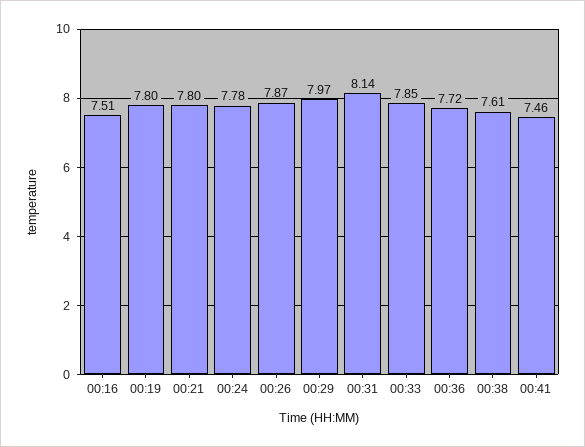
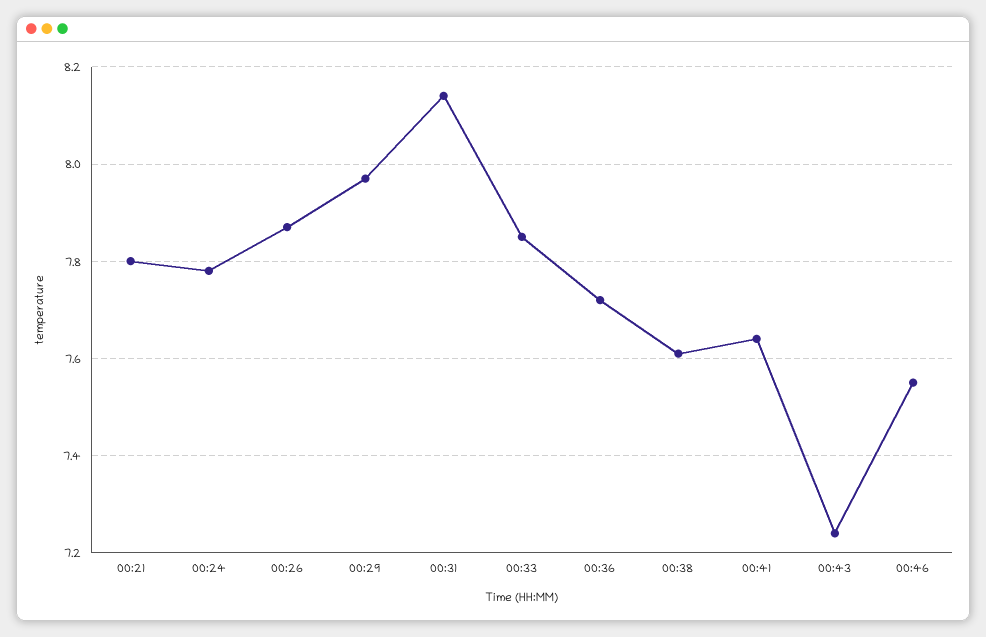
00:16: 7.51 -> none
00:19: 7.8 -> none
00:41: 7.46 -> 7.65
00:43: none -> 7.25
00:46: none -> 7.55

